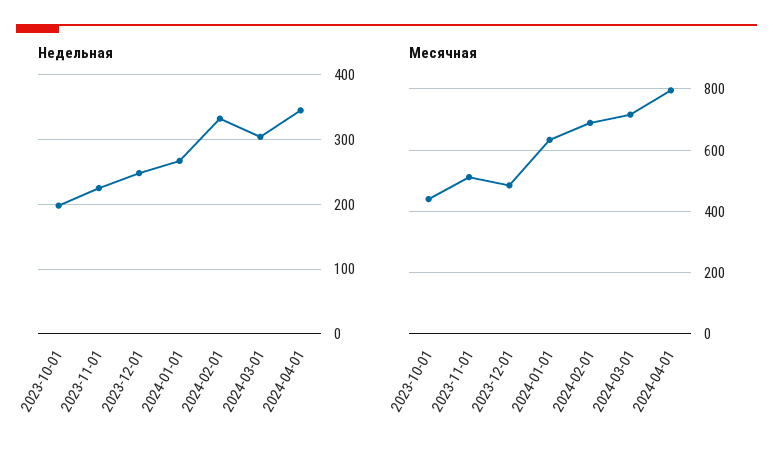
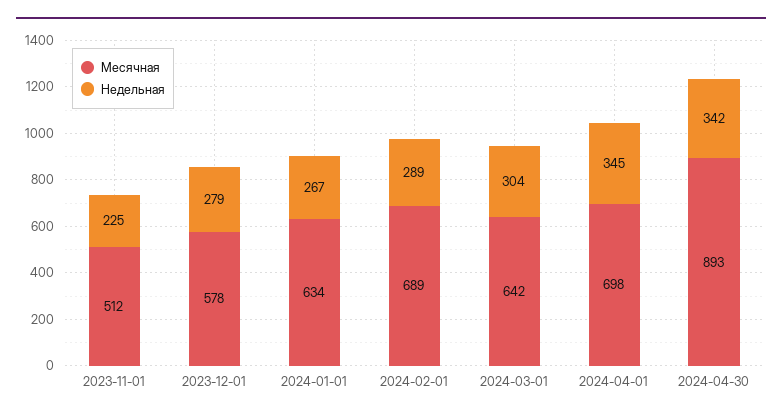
Недельная, 2023-10-01: 200 -> none
Недельная, 2023-12-01: 250 -> 279
Недельная, 2024-02-01: 330 -> 289
Месячная, 2023-10-01: 440 -> none
Месячная, 2023-12-01: 480 -> 578
Месячная, 2024-03-01: 720 -> 642
Месячная, 2024-04-01: 800 -> 698
Месячная, 2024-04-30: none -> 893
Недельная, 2024-04-30: none -> 342

